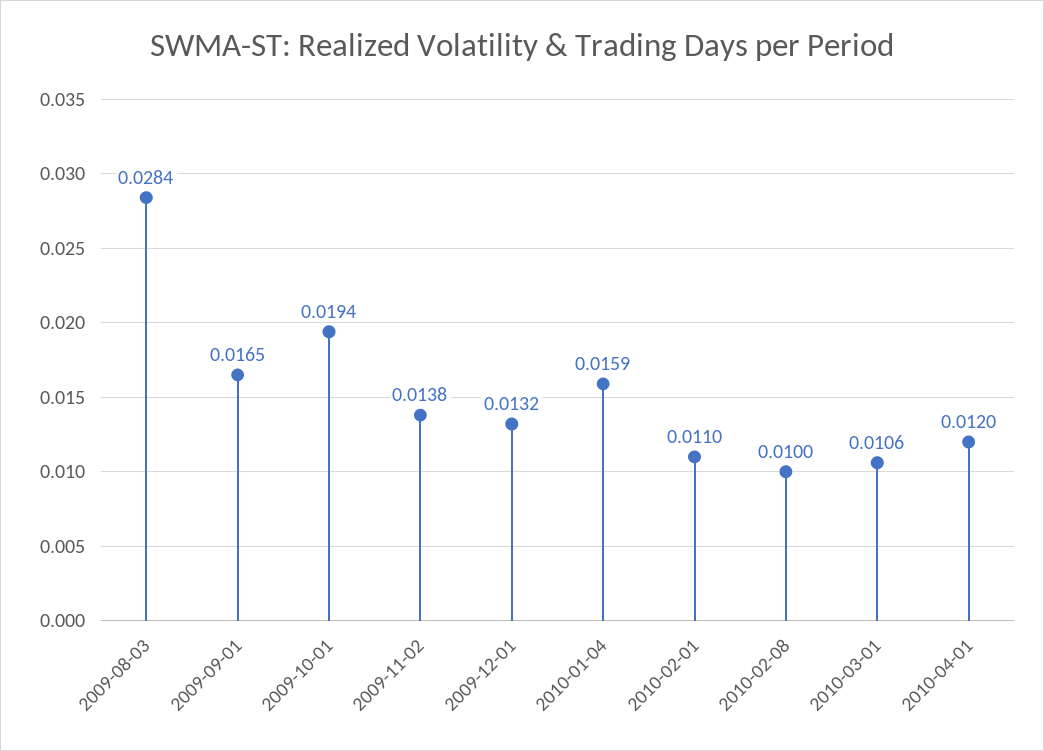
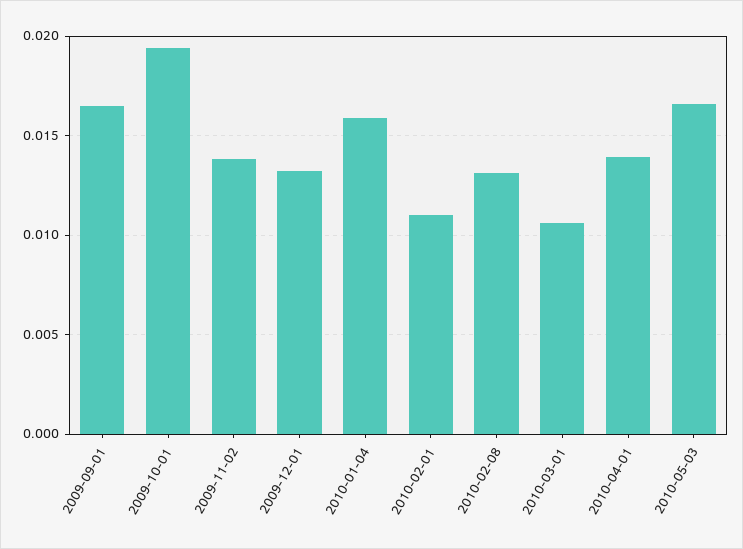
2009-08-03: 0.0284 -> none
2010-02-08: 0.01 -> 0.013
2010-04-01: 0.012 -> 0.014
2010-05-03: none -> 0.0165

